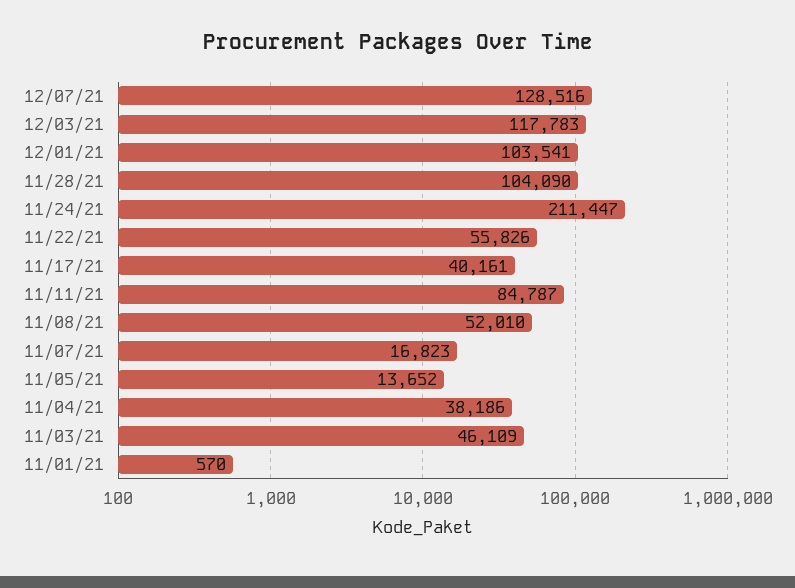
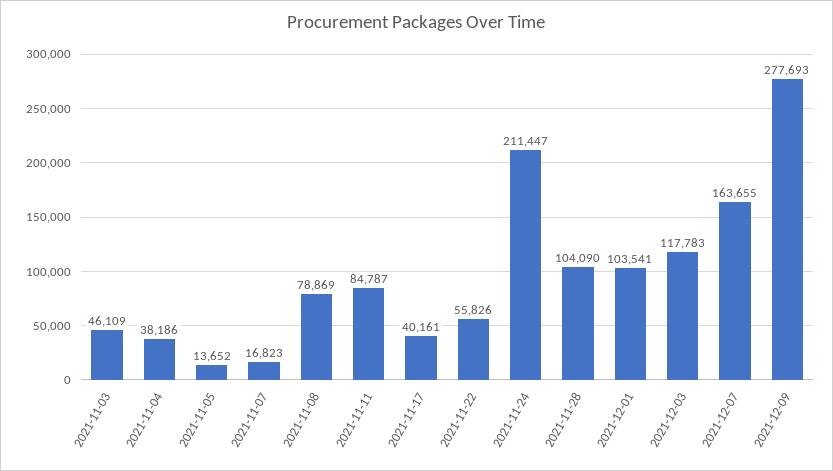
12/07/21: 128516 -> 163655
11/08/21: 52010 -> 78869
11/01/21: 570 -> none
2021-12-09: none -> 277693

